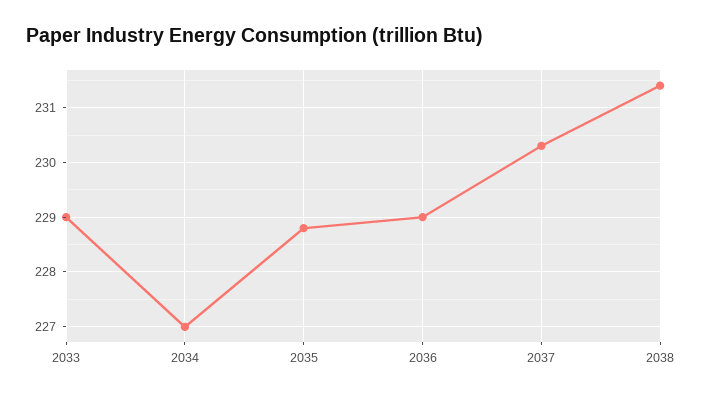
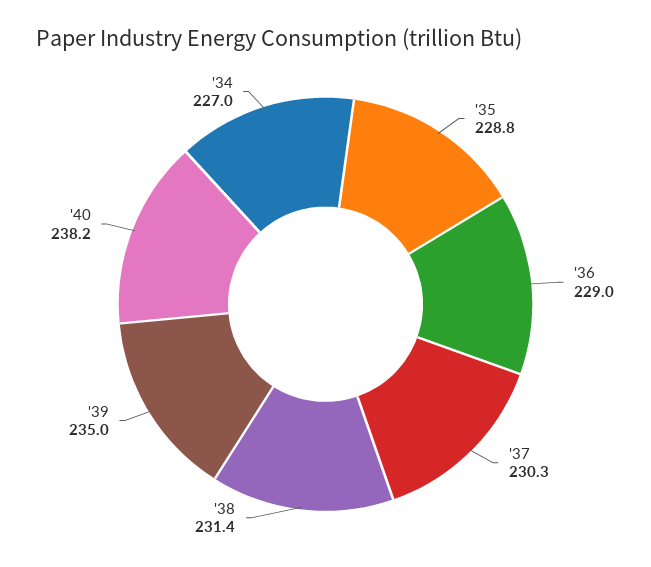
2033: 229 -> none
'39: none -> 235
'40: none -> 238.2

